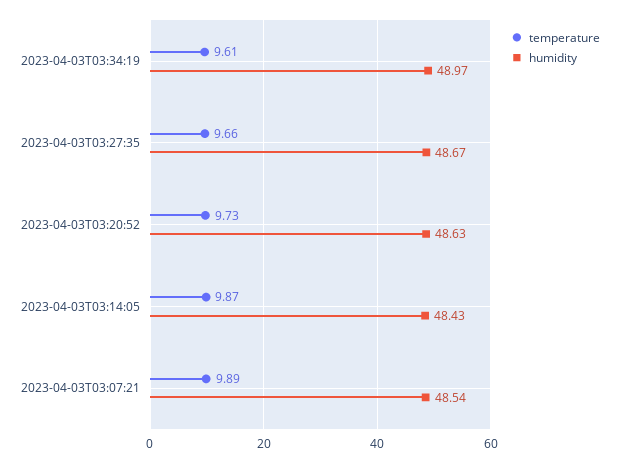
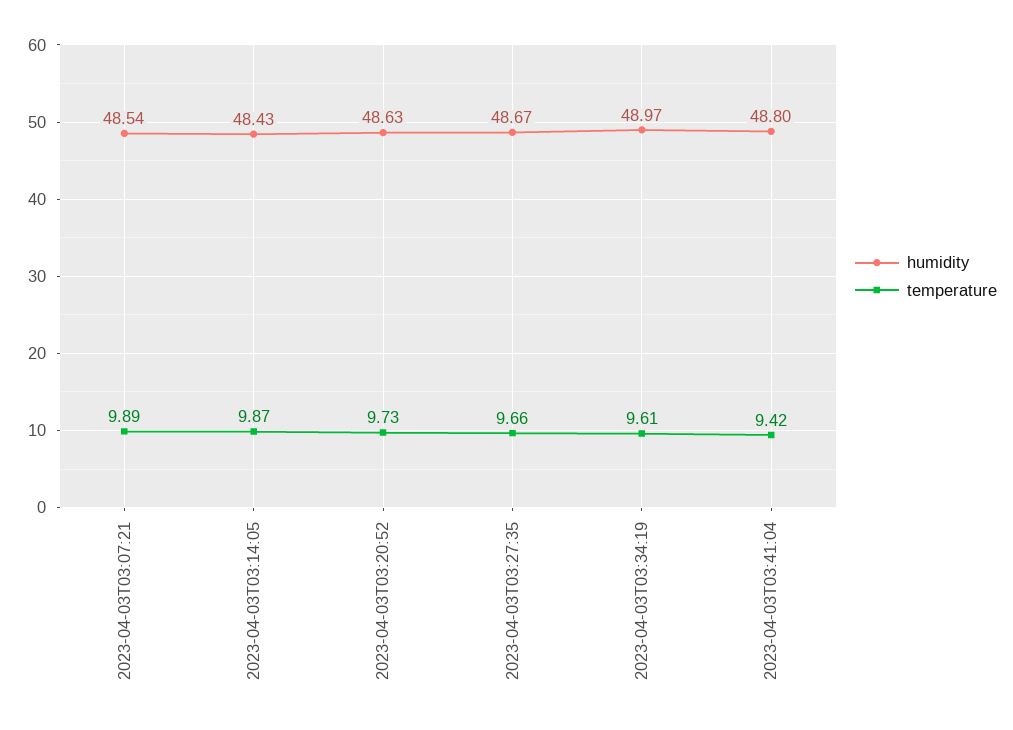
humidity, 2023-04-03T03:41:04: none -> 48.8
temperature, 2023-04-03T03:41:04: none -> 9.42

